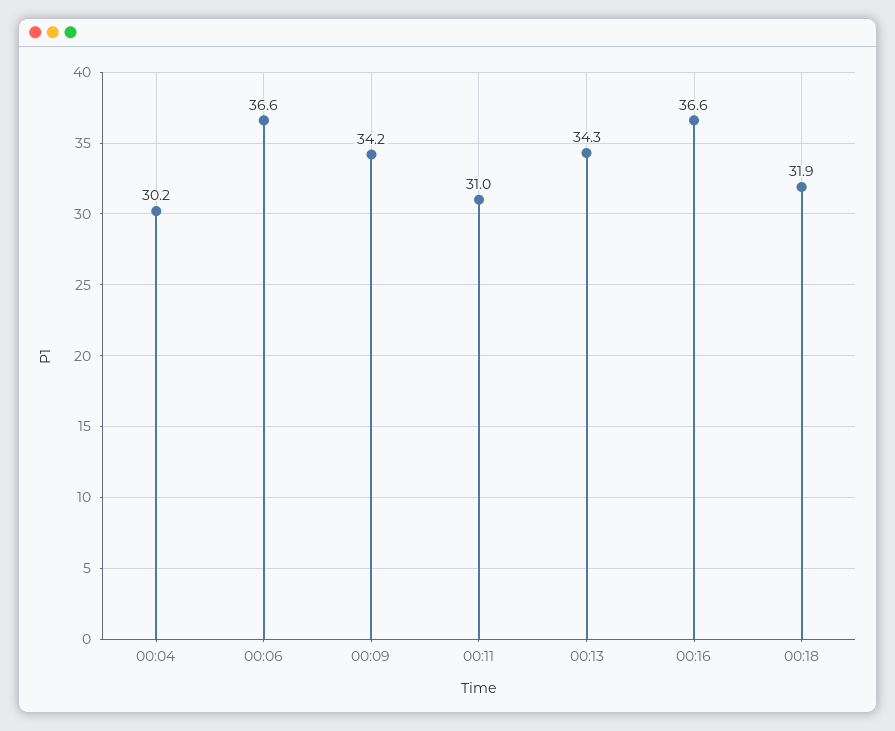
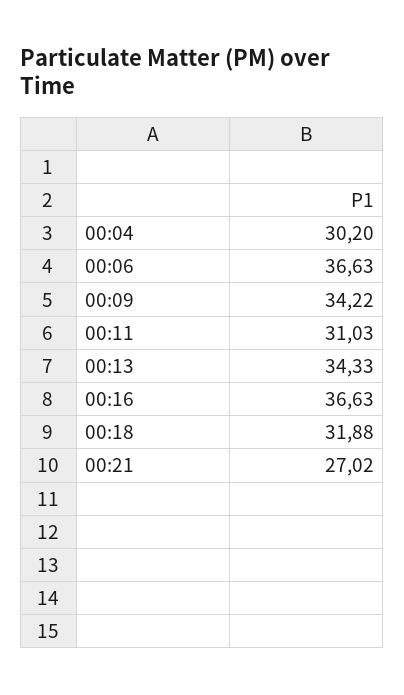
00:21: none -> 27.02

